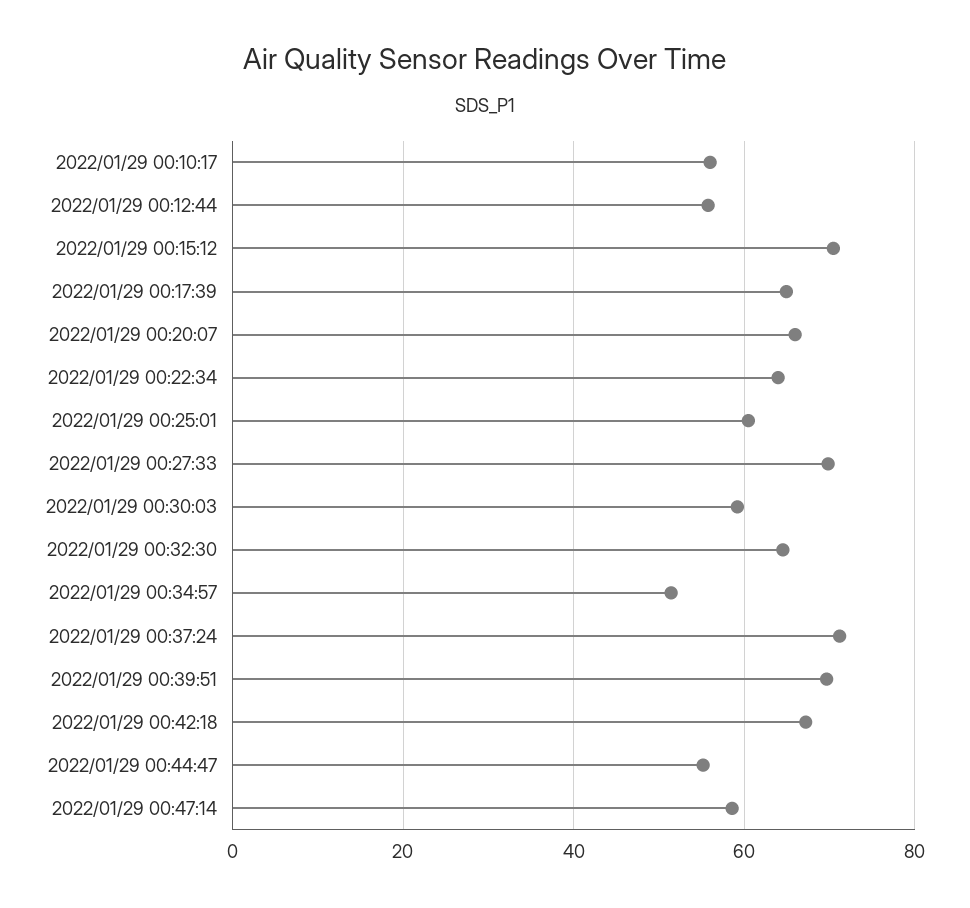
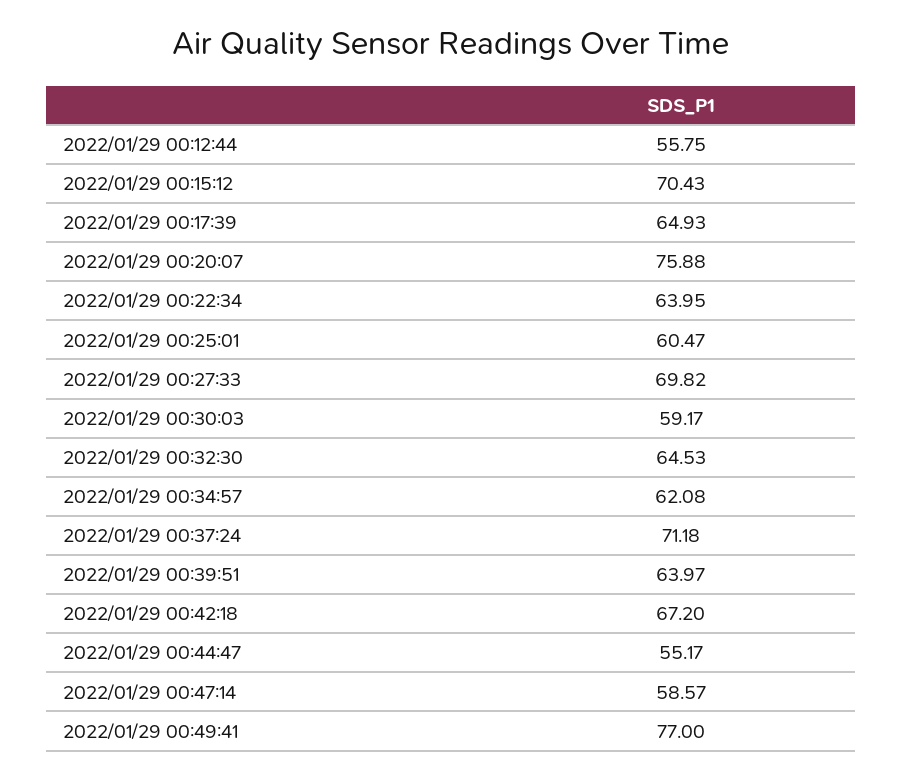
2022/01/29 00:10:17: 56 -> none
2022/01/29 00:20:07: 66 -> 75.88
2022/01/29 00:34:57: 52 -> 62.08
2022/01/29 00:39:51: 70 -> 63.97
2022/01/29 00:49:41: none -> 77

